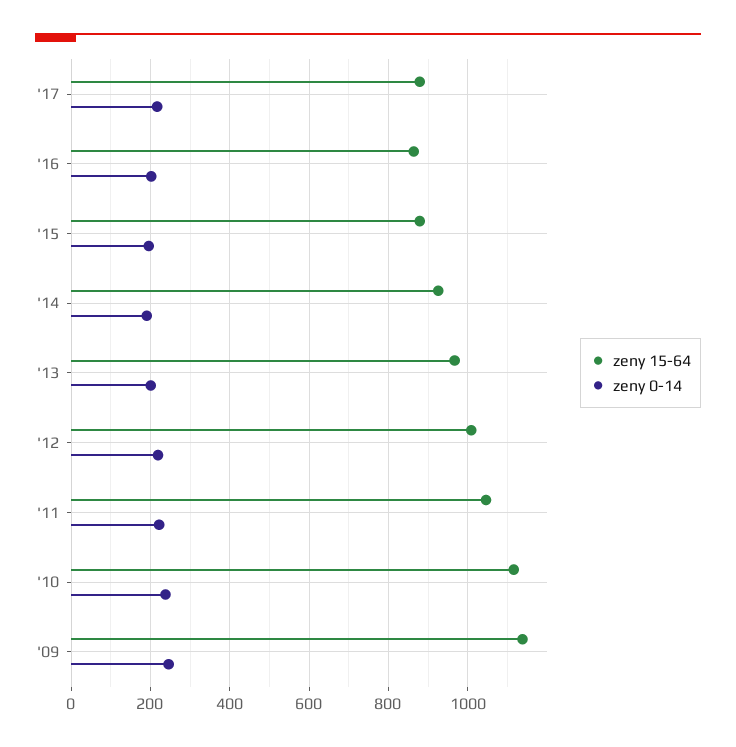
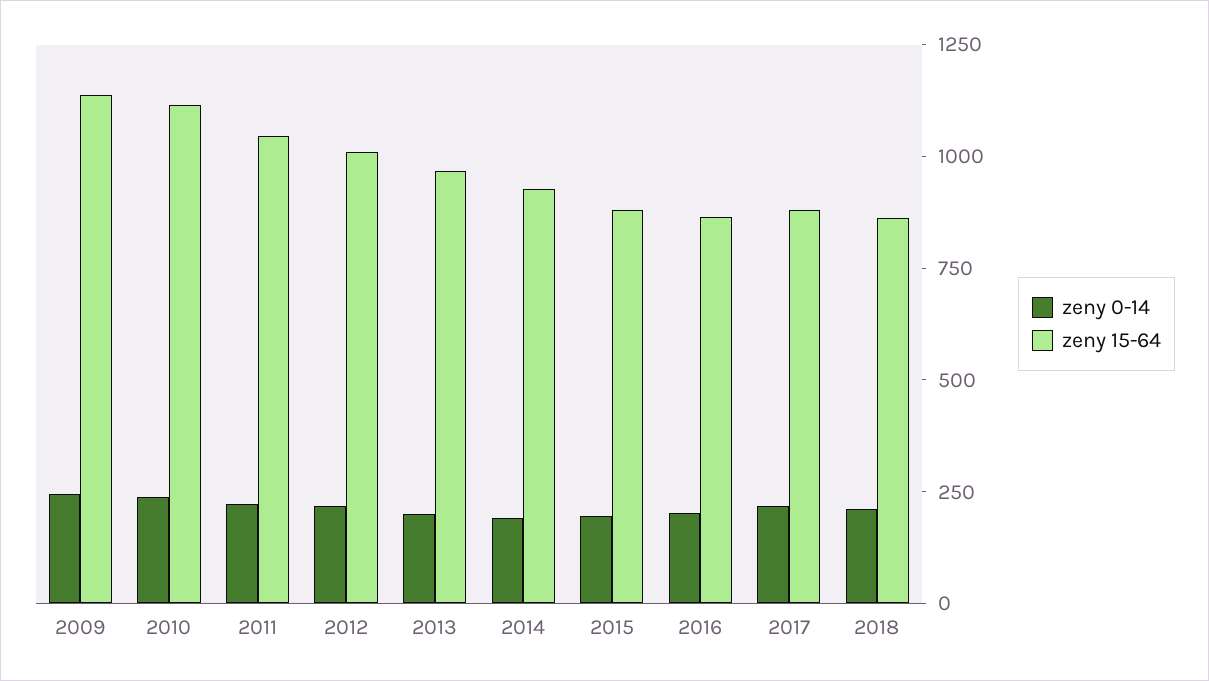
zeny 0-14, 2018: none -> 200
zeny 15-64, 2018: none -> 850

